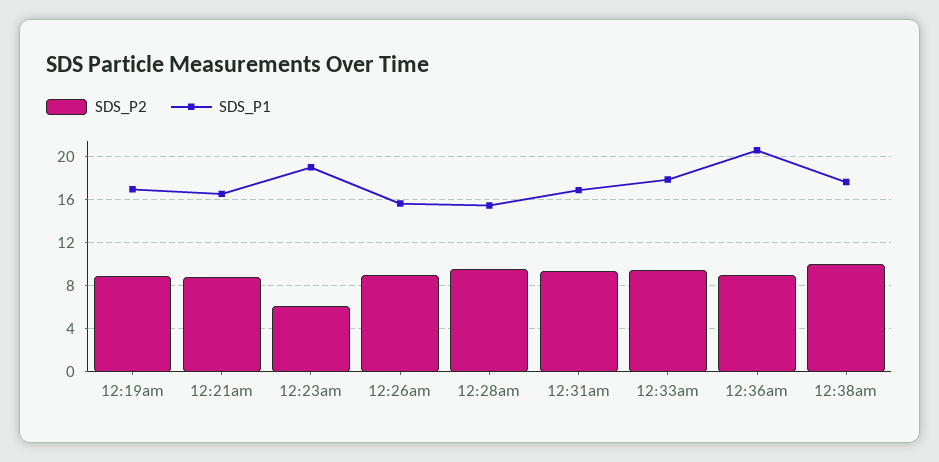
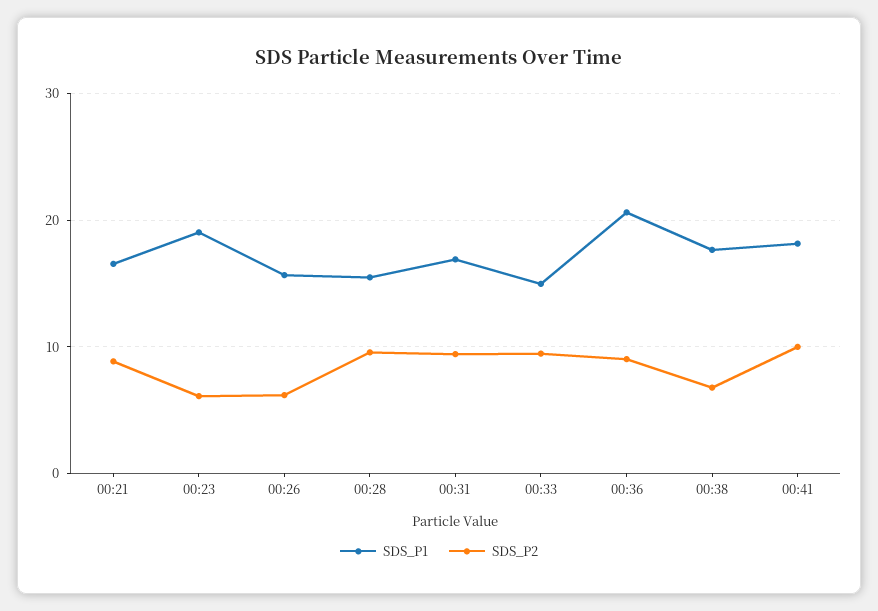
SDS_P2, 12:19am: 9 -> none
SDS_P1, 12:19am: 17 -> none
SDS_P2, 12:26am: 9 -> 6
SDS_P1, 12:33am: 18 -> 15
SDS_P2, 12:38am: 10 -> 7
SDS_P1, 00:41: none -> 18
SDS_P2, 00:41: none -> 10

